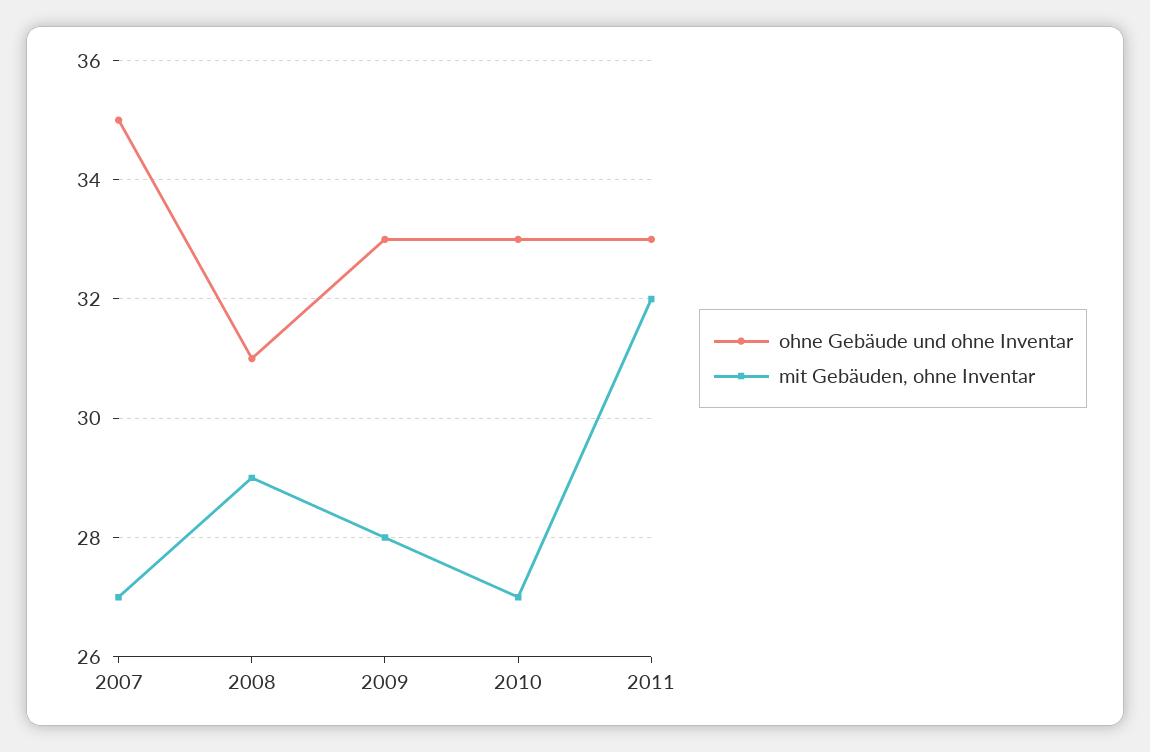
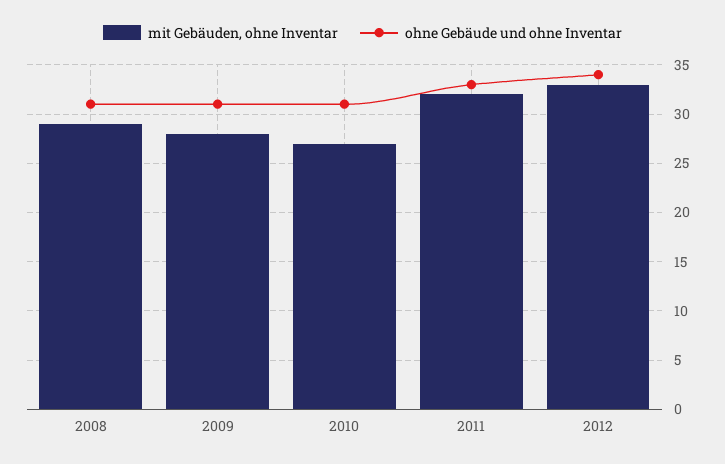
ohne Gebäude und ohne Inventar, 2007: 35 -> none
mit Gebäuden, ohne Inventar, 2007: 27 -> none
ohne Gebäude und ohne Inventar, 2009: 33 -> 31
ohne Gebäude und ohne Inventar, 2010: 33 -> 31
mit Gebäuden, ohne Inventar, 2012: none -> 33
ohne Gebäude und ohne Inventar, 2012: none -> 34

